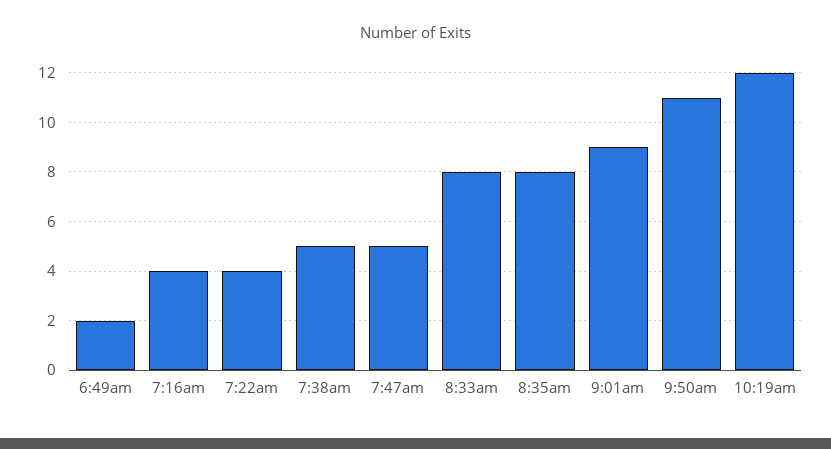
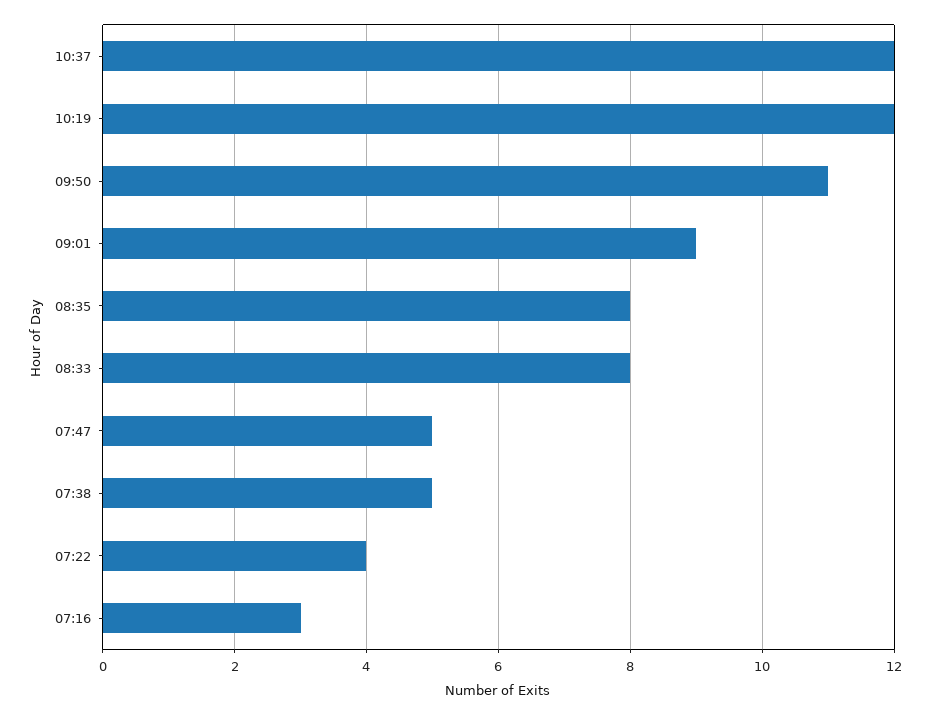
6:49am: 2 -> none
7:16am: 4 -> 3
10:37: none -> 12

